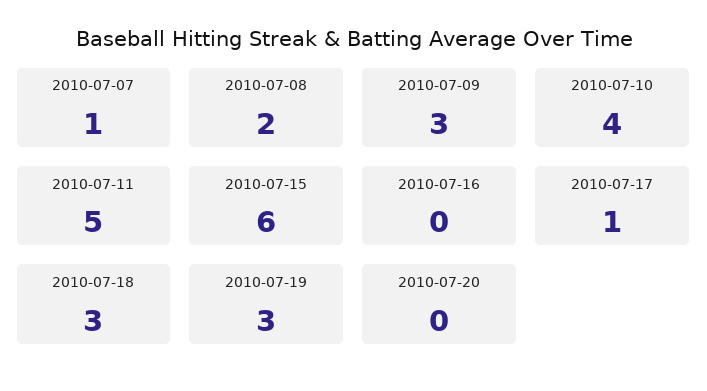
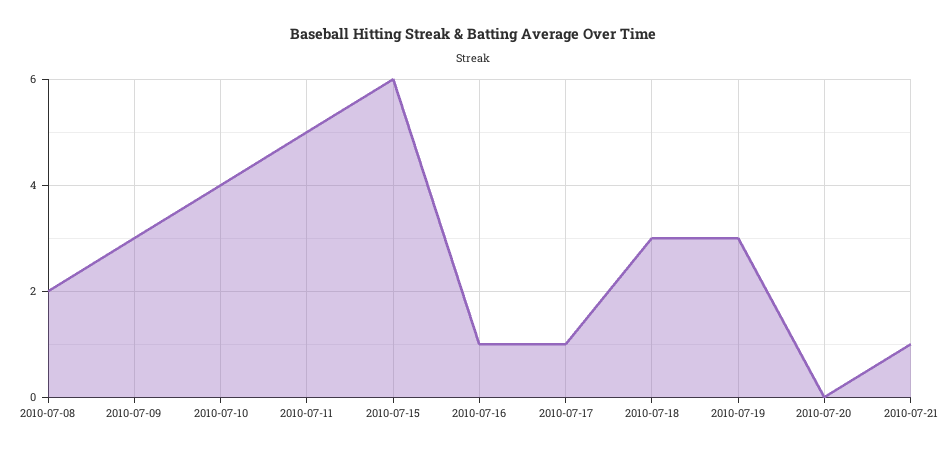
2010-07-07: 1 -> none
2010-07-16: 0 -> 1
2010-07-21: none -> 1

